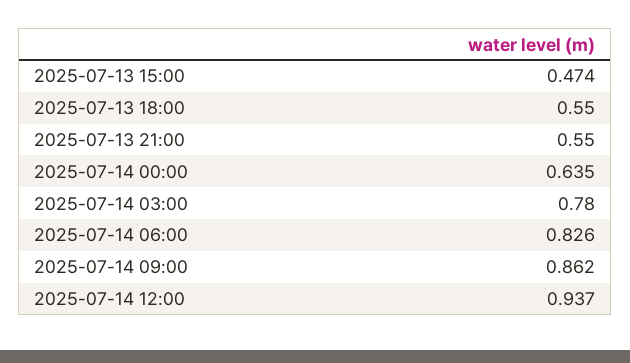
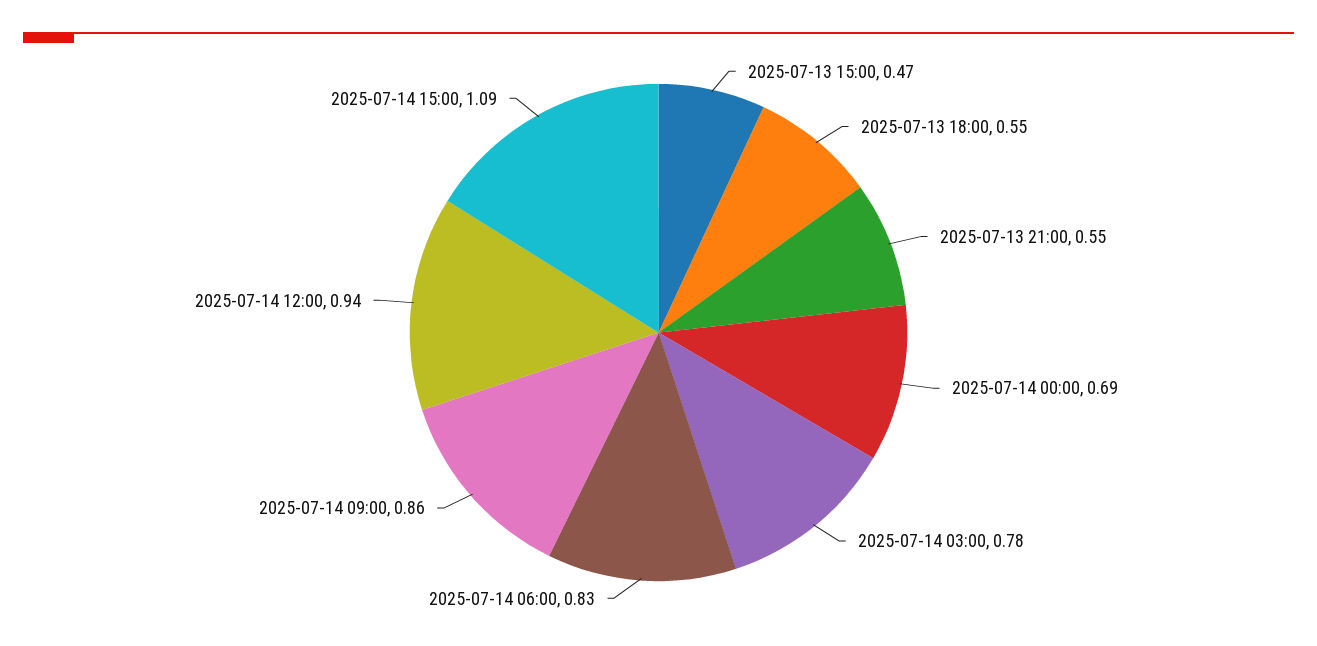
2025-07-14 00:00: 0.635 -> 0.69
2025-07-14 15:00: none -> 1.09

